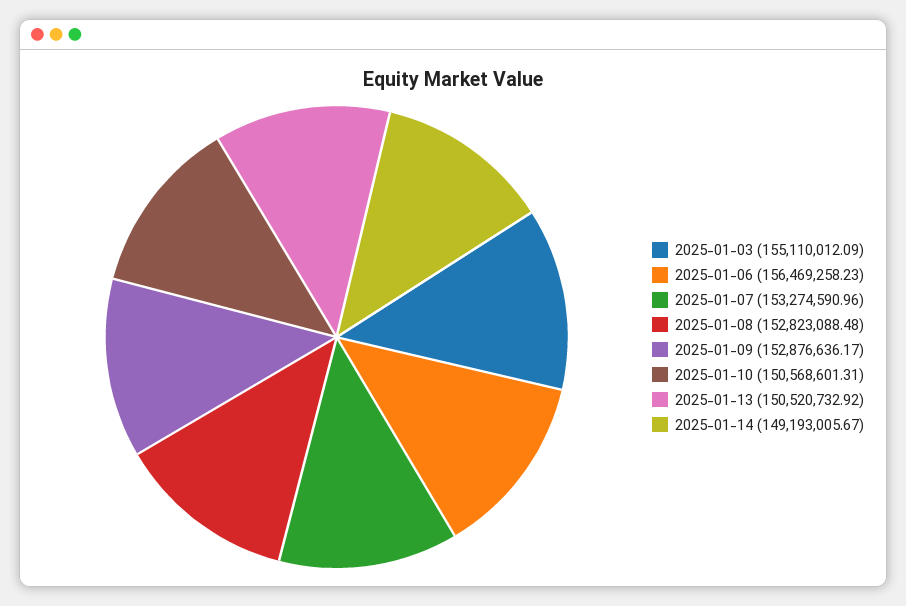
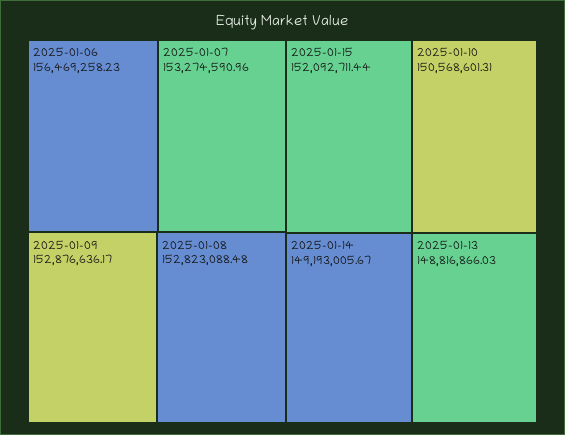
2025-01-03: 155110012.09 -> none
2025-01-13: 150520732.92 -> 148816866.03
2025-01-15: none -> 152092711.44

